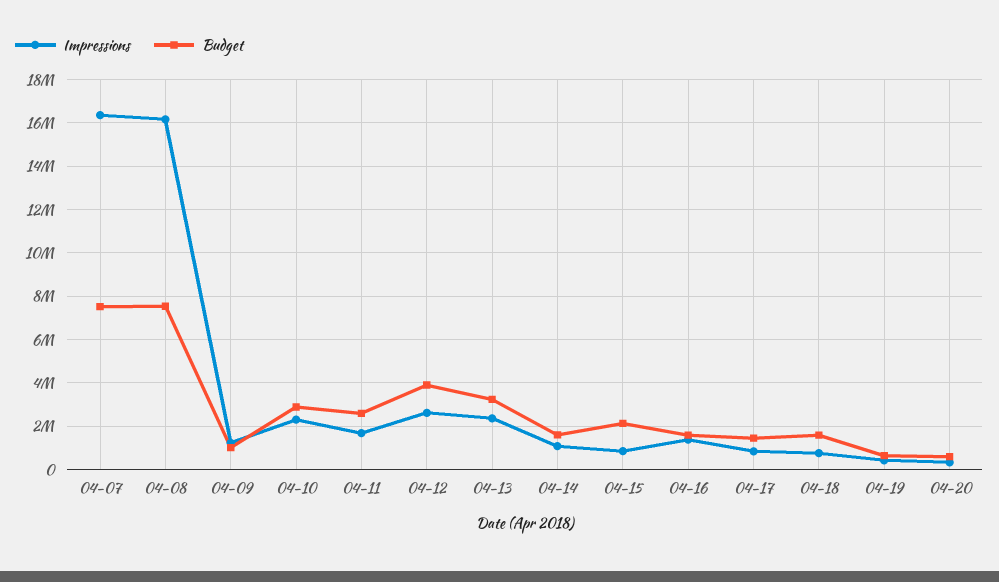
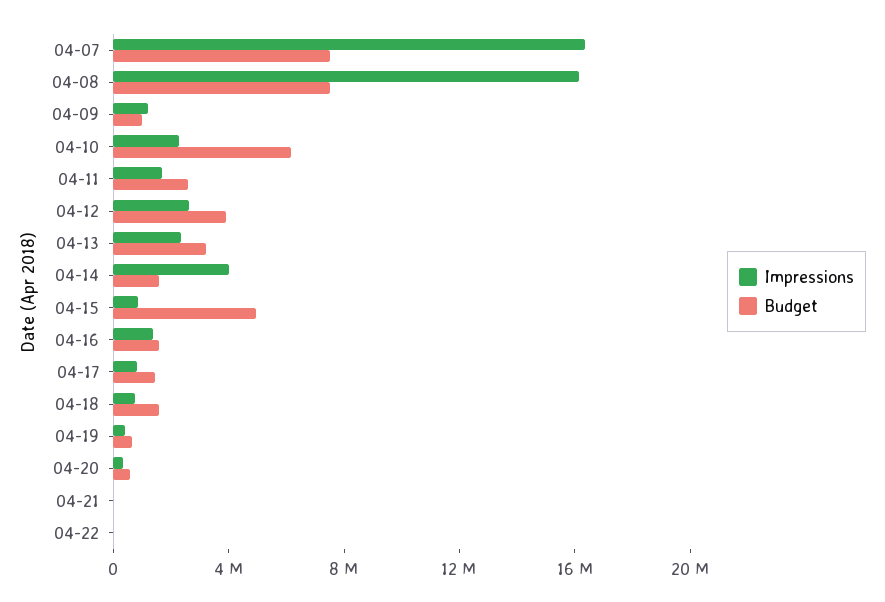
Budget, 04-10: 3000000 -> 6000000
Impressions, 04-14: 1000000 -> 4000000
Budget, 04-15: 2000000 -> 5000000
Impressions, 04-21: none -> 0
Budget, 04-21: none -> 0
Impressions, 04-22: none -> 0
Budget, 04-22: none -> 0

